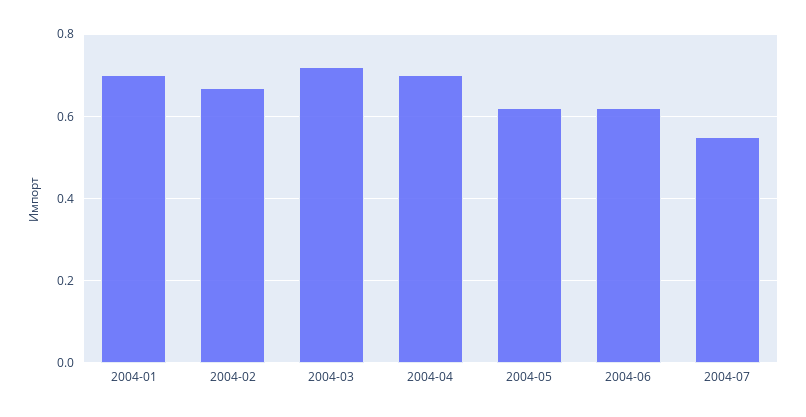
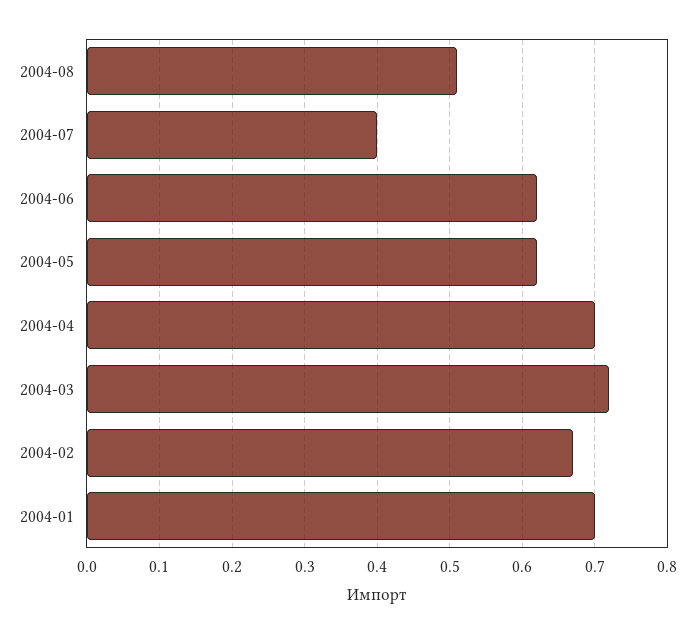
2004-07: 0.55 -> 0.4
2004-08: none -> 0.51

